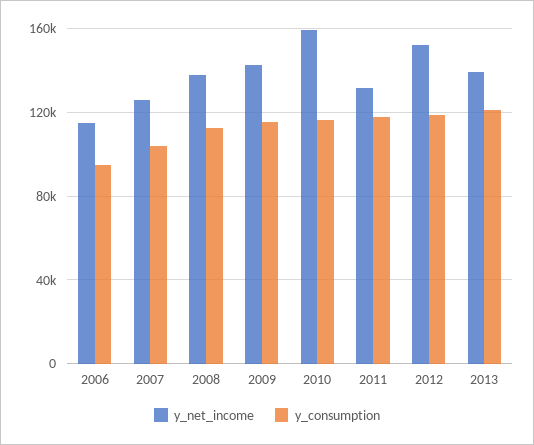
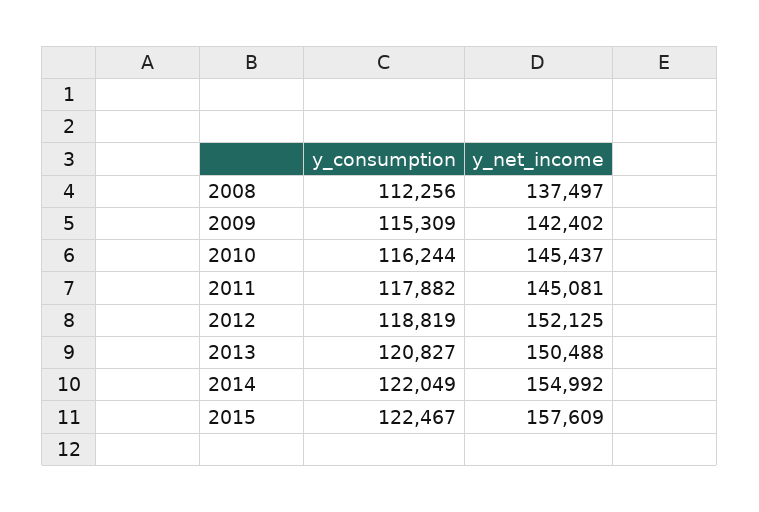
y_net_income, 2006: 115000 -> none
y_consumption, 2006: 95000 -> none
y_net_income, 2007: 125000 -> none
y_consumption, 2007: 105000 -> none
y_net_income, 2010: 160000 -> 145437
y_net_income, 2011: 130000 -> 145081
y_net_income, 2013: 140000 -> 150488
y_consumption, 2014: none -> 122049
y_net_income, 2014: none -> 154992
y_consumption, 2015: none -> 122467
y_net_income, 2015: none -> 157609

